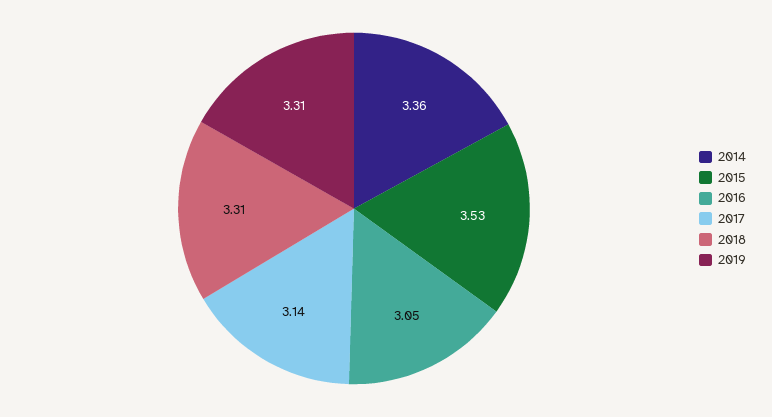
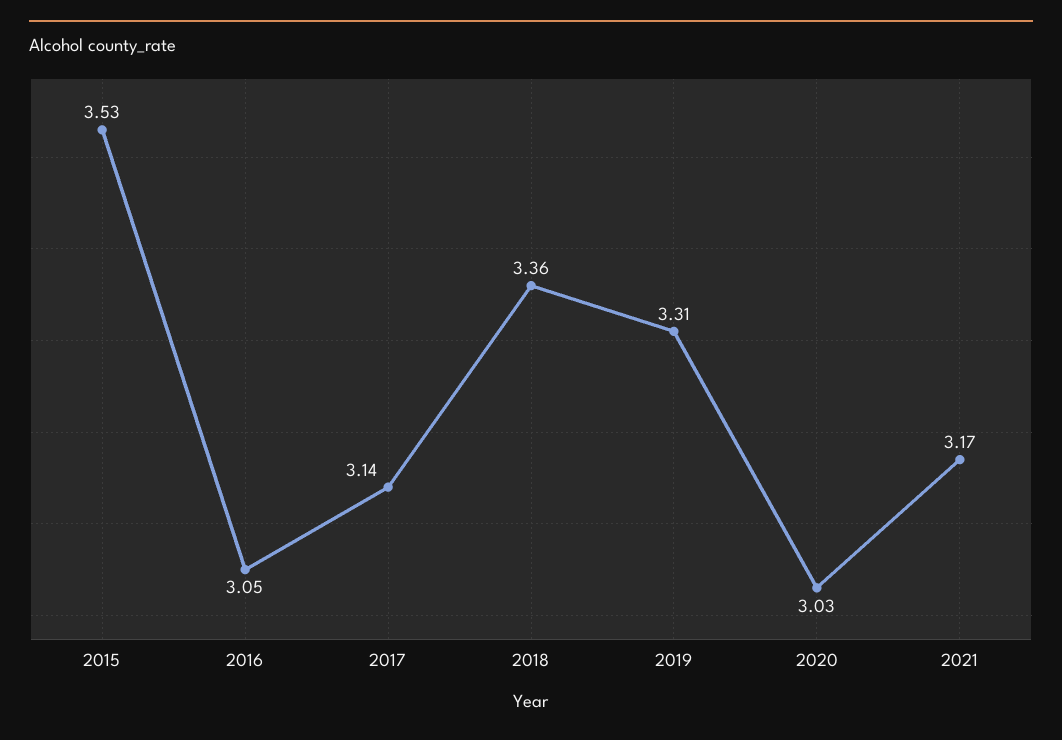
2014: 3.36 -> none
2018: 3.31 -> 3.36
2020: none -> 3.03
2021: none -> 3.17

